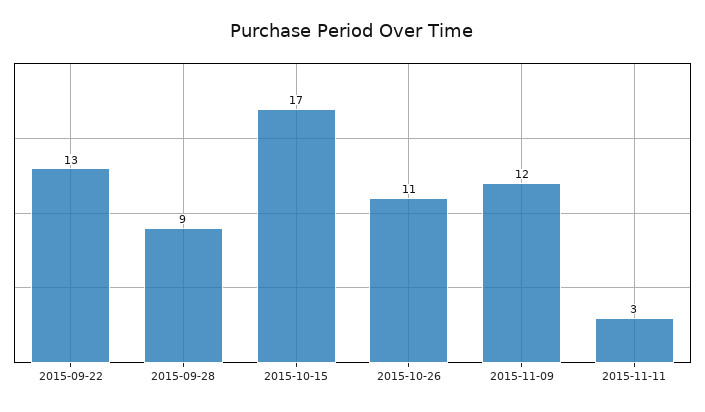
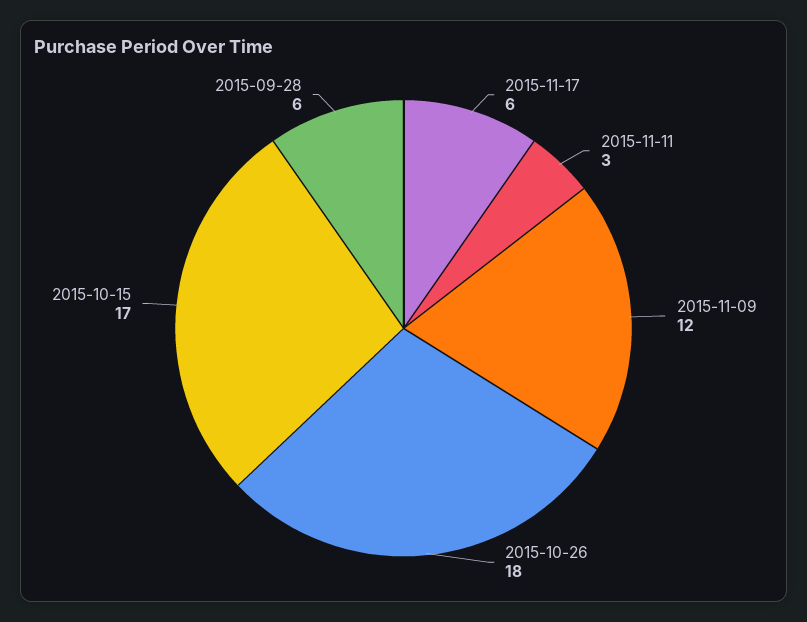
2015-09-22: 13 -> none
2015-09-28: 9 -> 6
2015-10-26: 11 -> 18
2015-11-17: none -> 6

